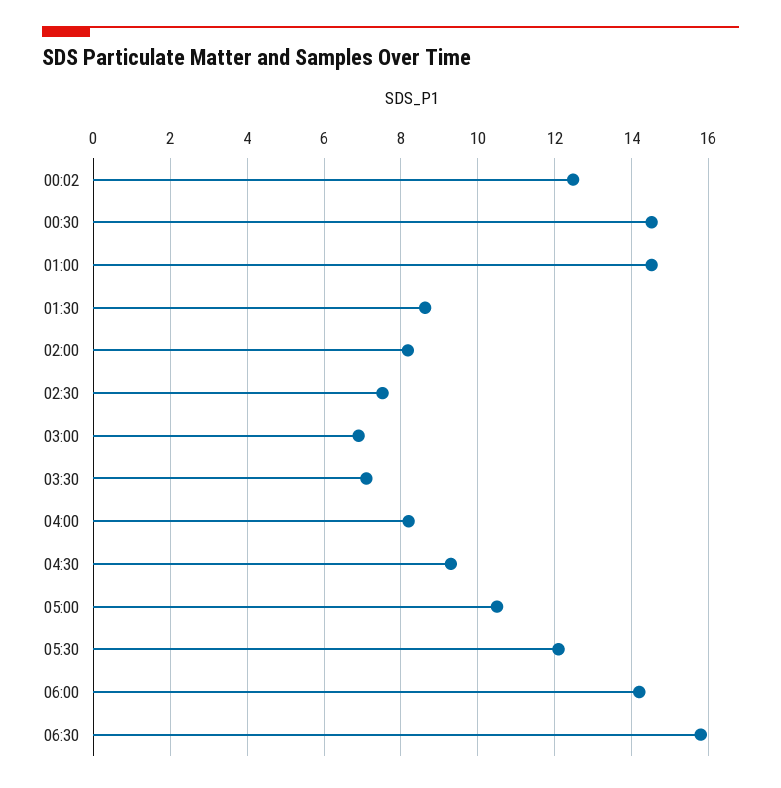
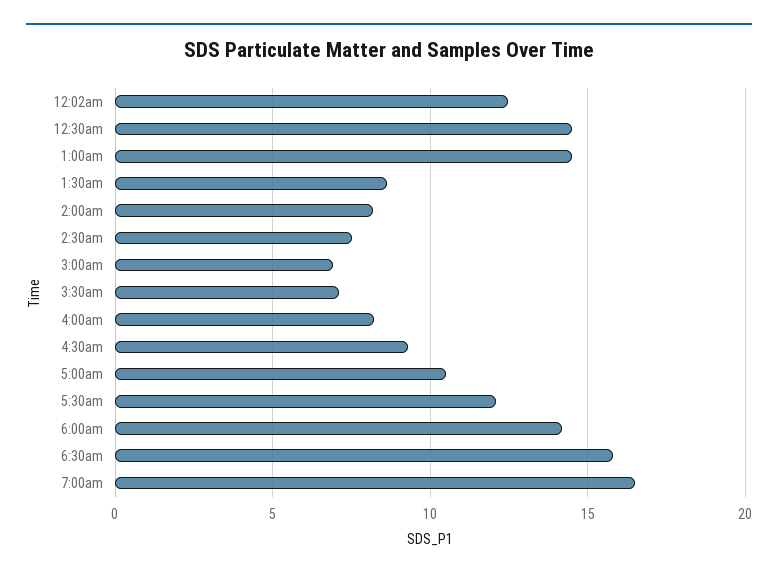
7:00am: none -> 16.5

